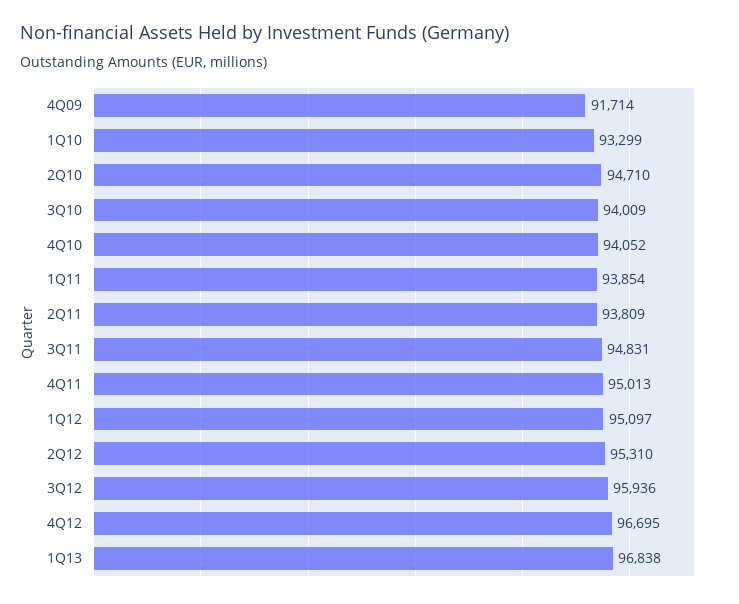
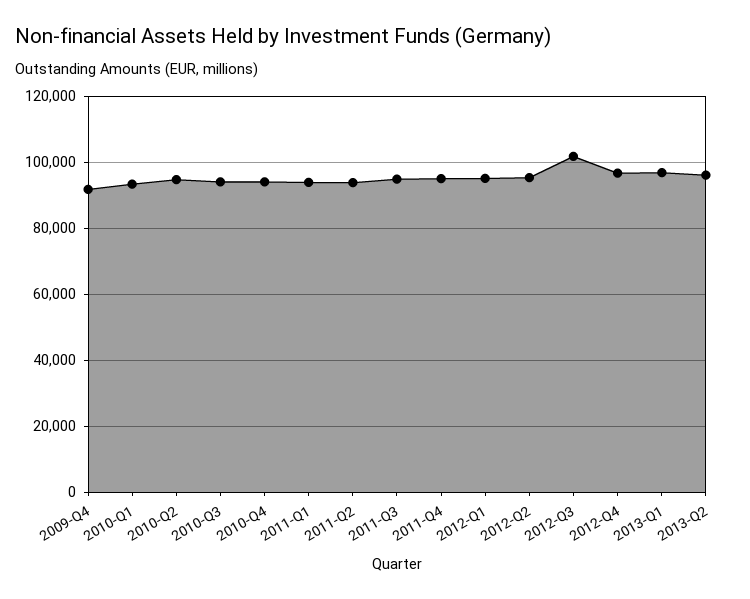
3Q12: 95936 -> 102000
2013-Q2: none -> 96000

